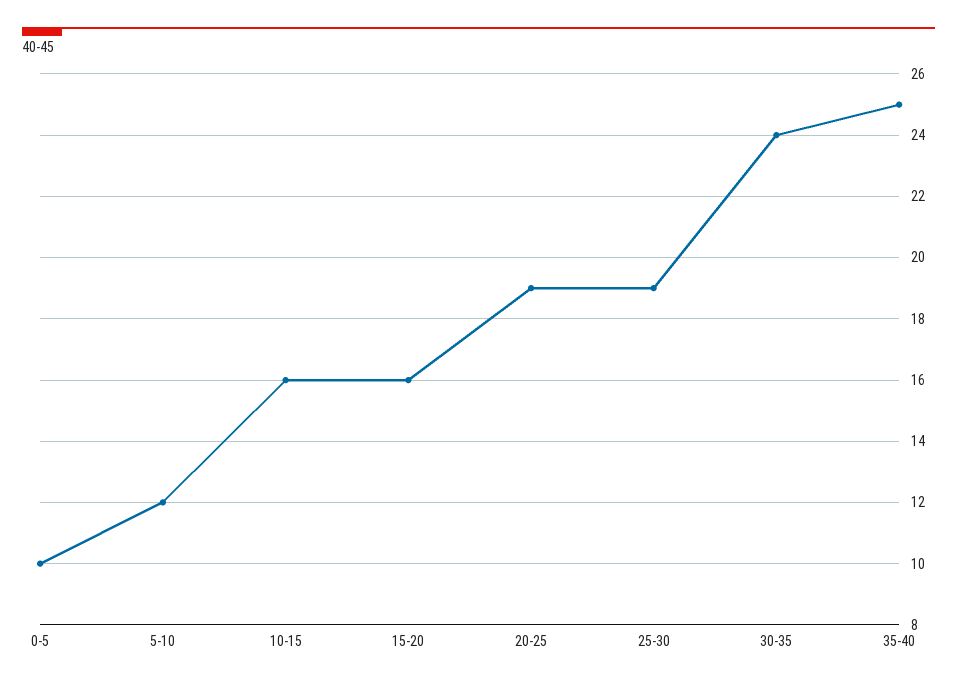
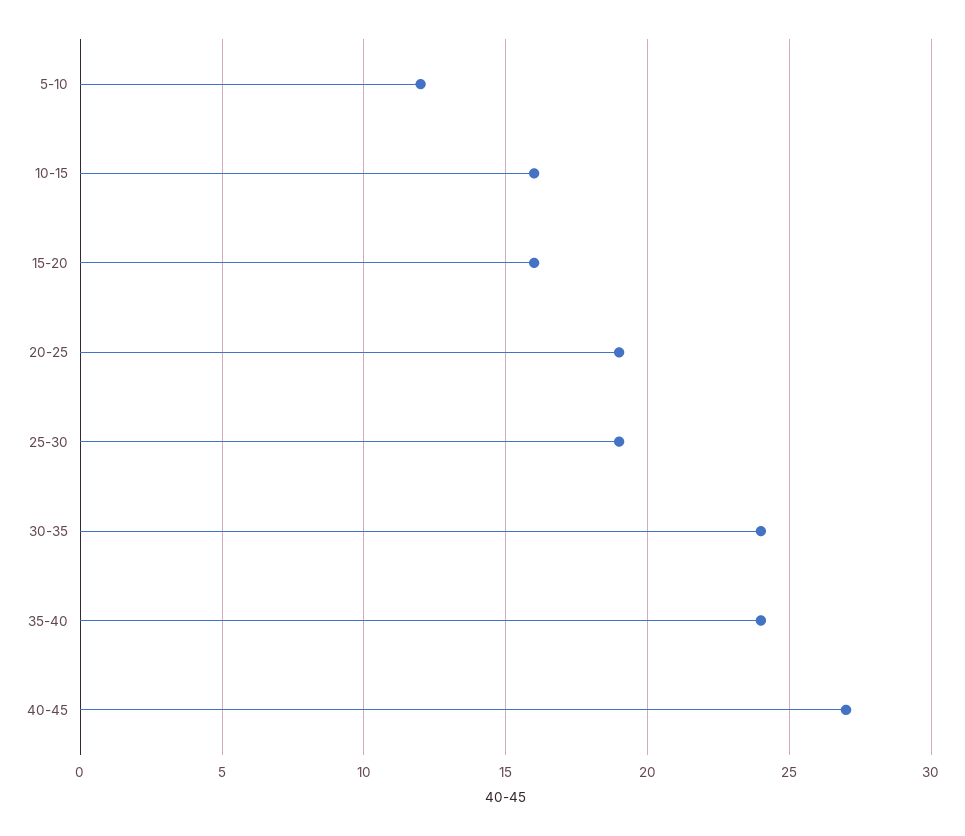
0-5: 10 -> none
35-40: 25 -> 24
40-45: none -> 27

